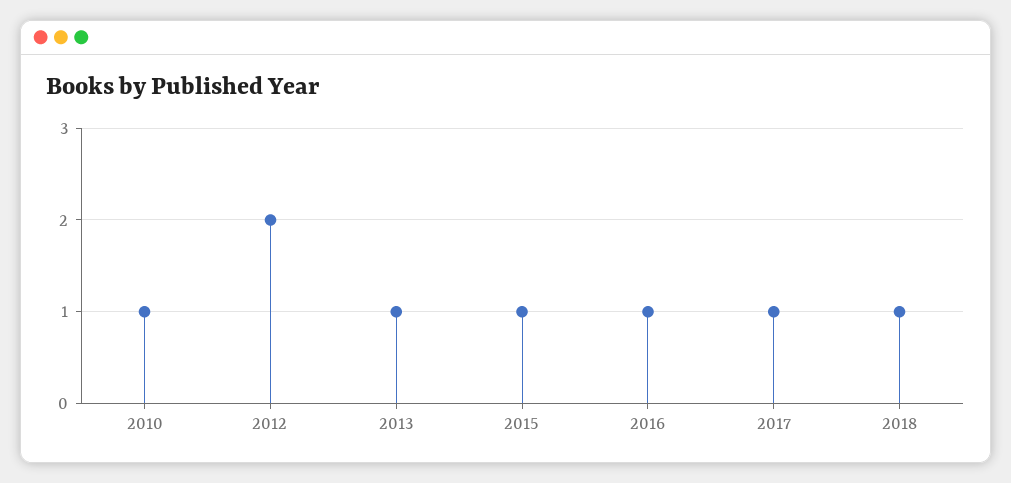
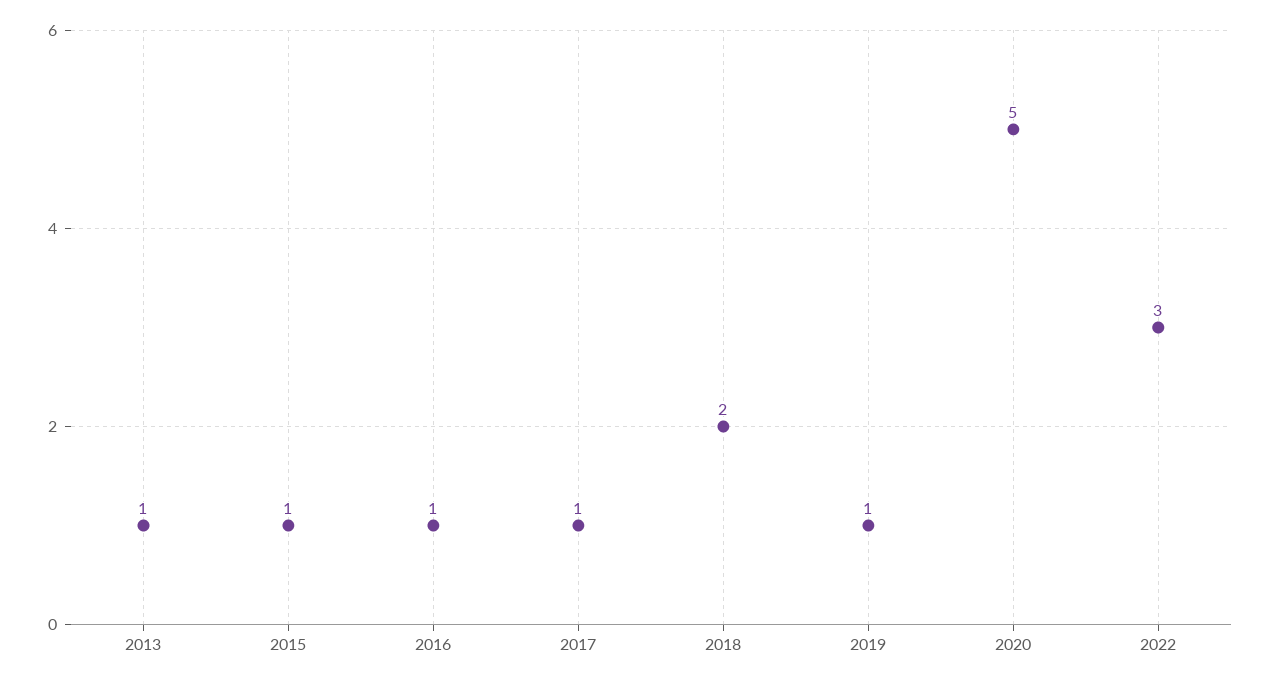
2010: 1 -> none
2012: 2 -> none
2018: 1 -> 2
2019: none -> 1
2020: none -> 5
2022: none -> 3

